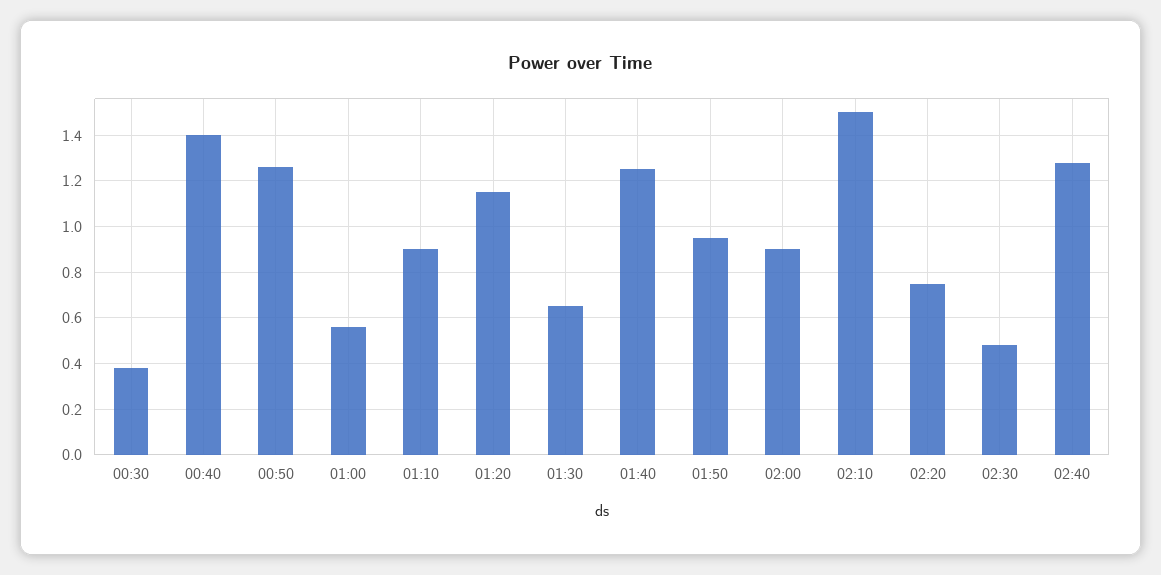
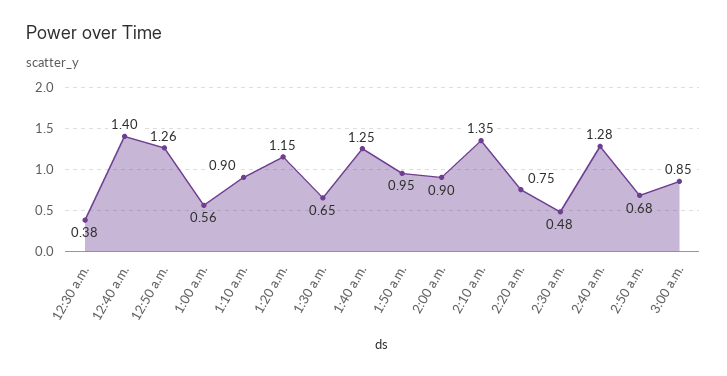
02:10: 1.5 -> 1.35
2:50 a.m.: none -> 0.68
3:00 a.m.: none -> 0.85

